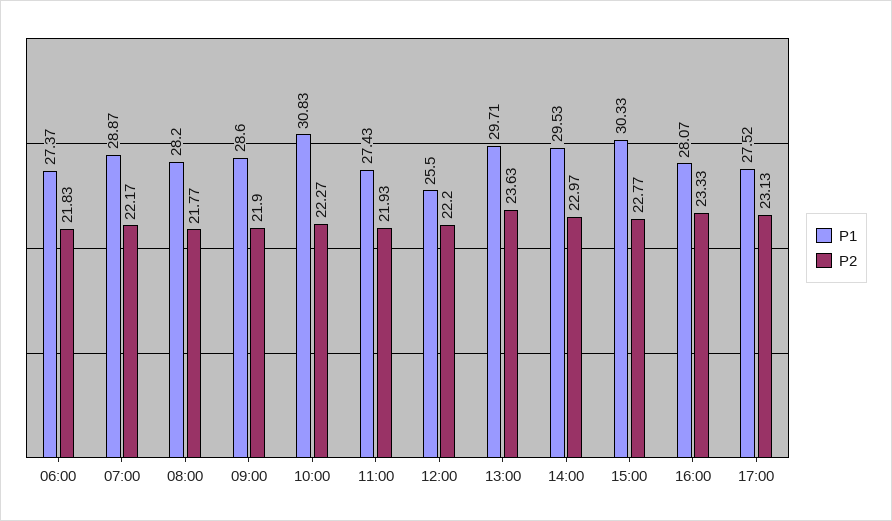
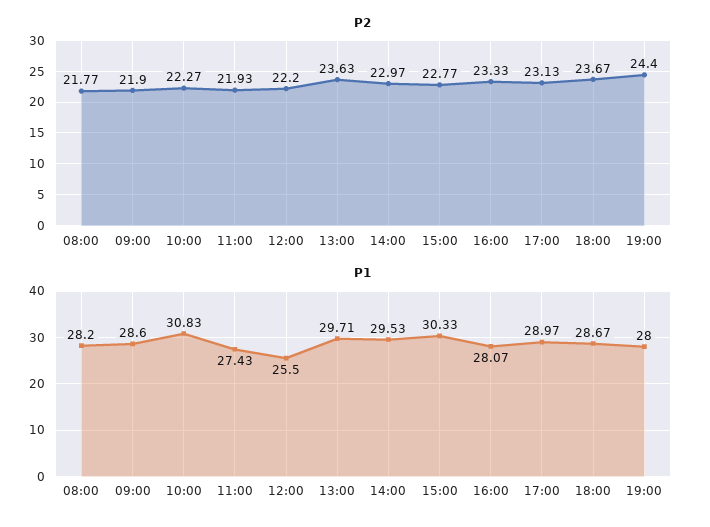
P1, 06:00: 27.37 -> none
P2, 06:00: 21.83 -> none
P1, 07:00: 28.87 -> none
P2, 07:00: 22.17 -> none
P1, 17:00: 27.52 -> 28.97
P2, 18:00: none -> 23.67
P2, 19:00: none -> 24.4
P1, 18:00: none -> 28.67
P1, 19:00: none -> 28

